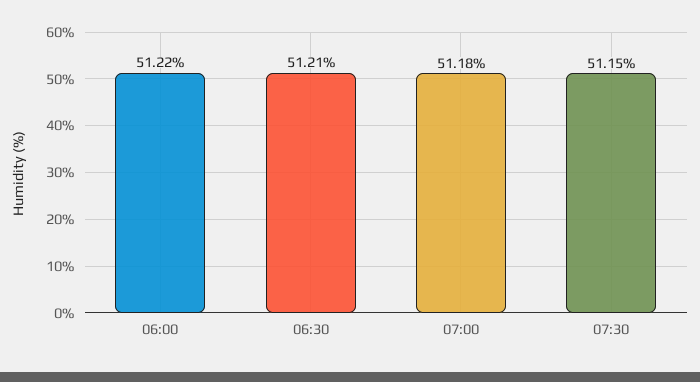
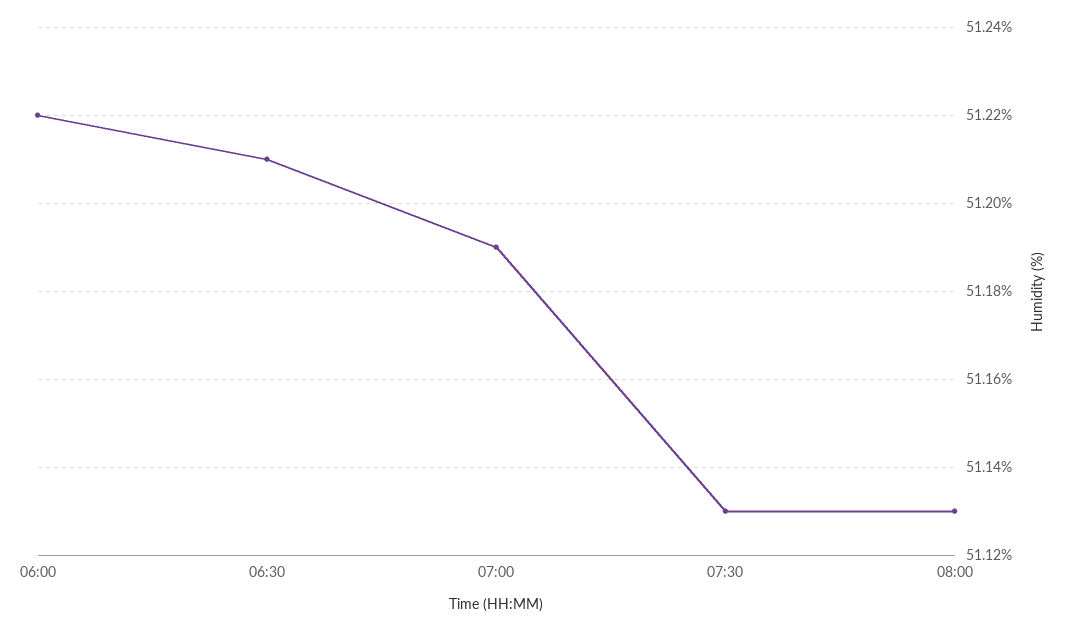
07:00: 51.18 -> 51.19
07:30: 51.15 -> 51.13
08:00: none -> 51.13

